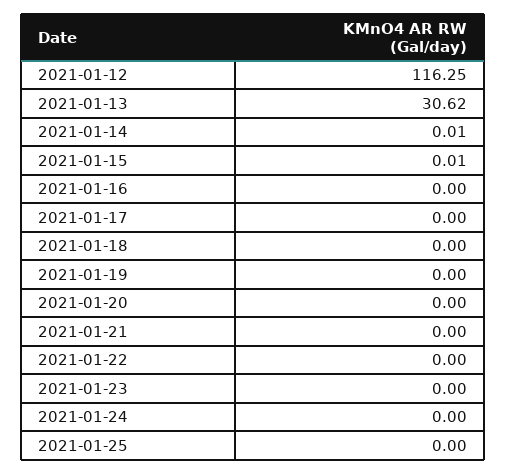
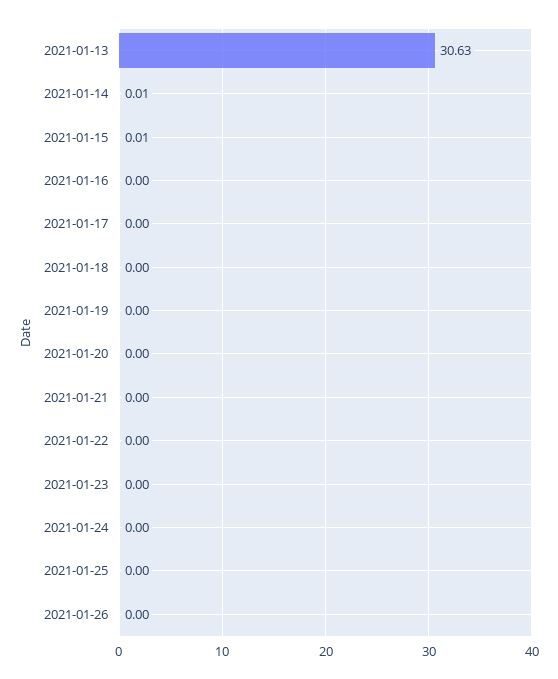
2021-01-12: 116.25 -> none
2021-01-13: 30.62 -> 30.63
2021-01-26: none -> 0

